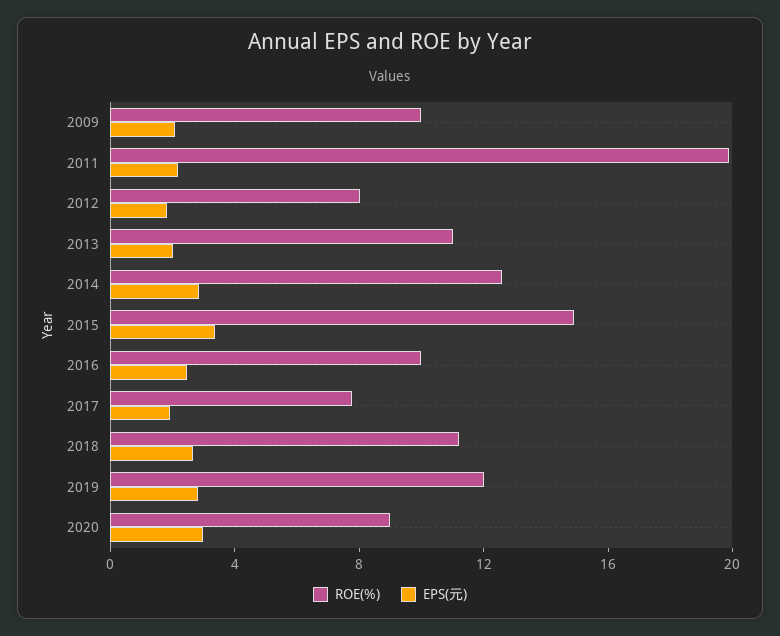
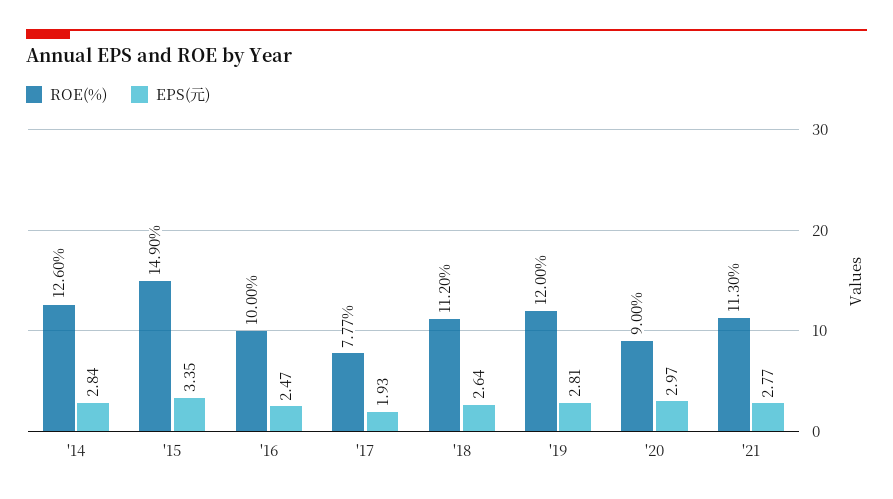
ROE(%), 2009: 10 -> none
EPS(元), 2009: 2 -> none
ROE(%), 2011: 20 -> none
EPS(元), 2011: 2 -> none
ROE(%), 2012: 8 -> none
EPS(元), 2012: 2 -> none
ROE(%), 2013: 11 -> none
EPS(元), 2013: 2 -> none
ROE(%), '21: none -> 11.3
EPS(元), '21: none -> 2.77

